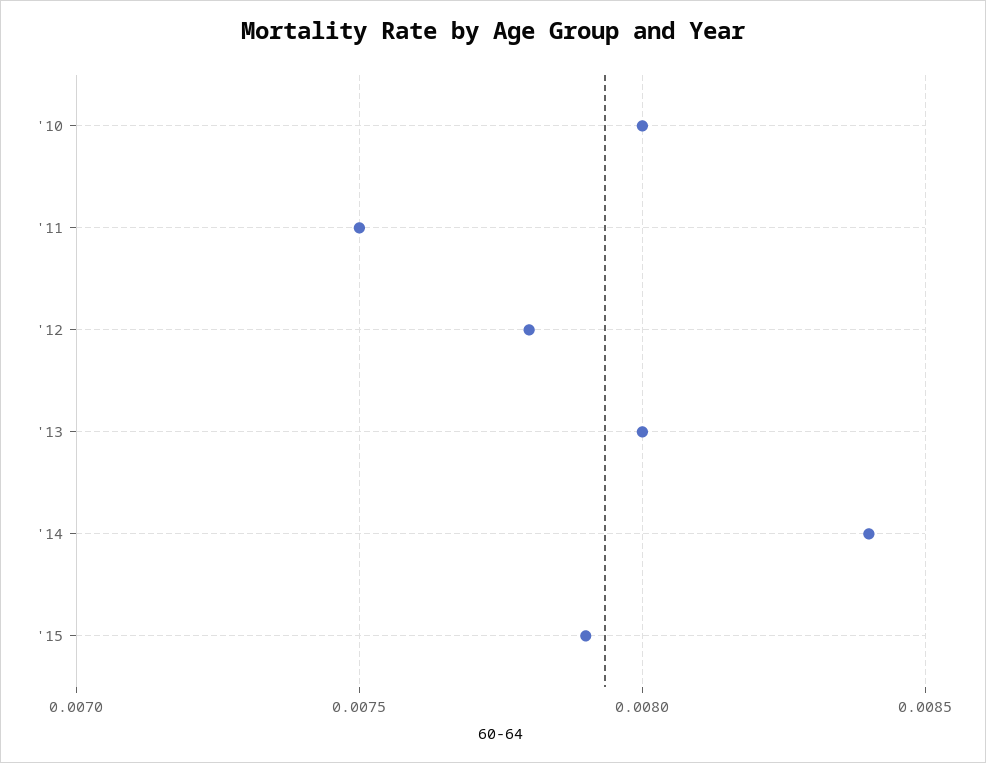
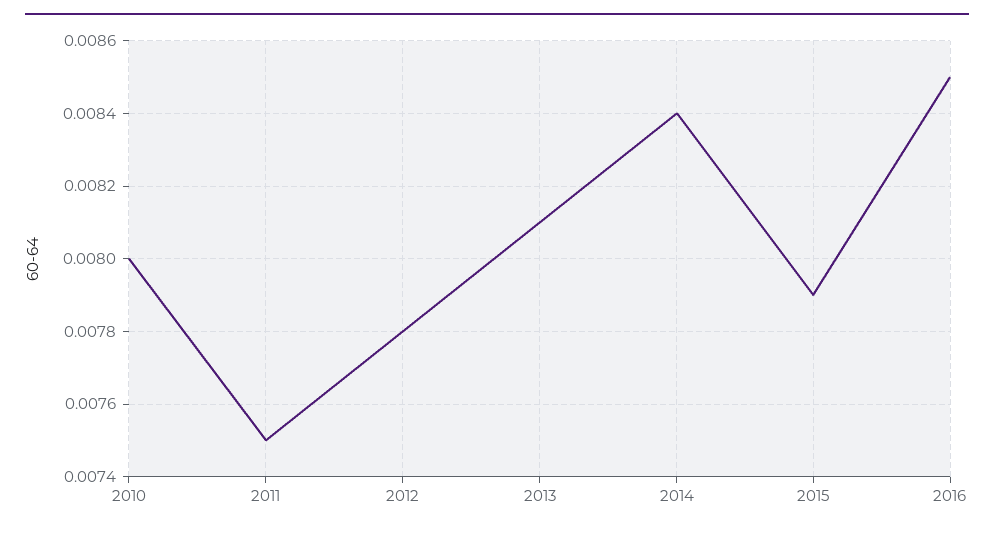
'13: 0.008 -> 0.0081
2016: none -> 0.0085

